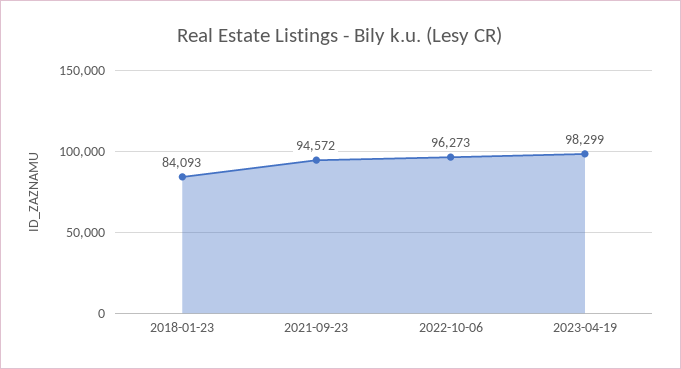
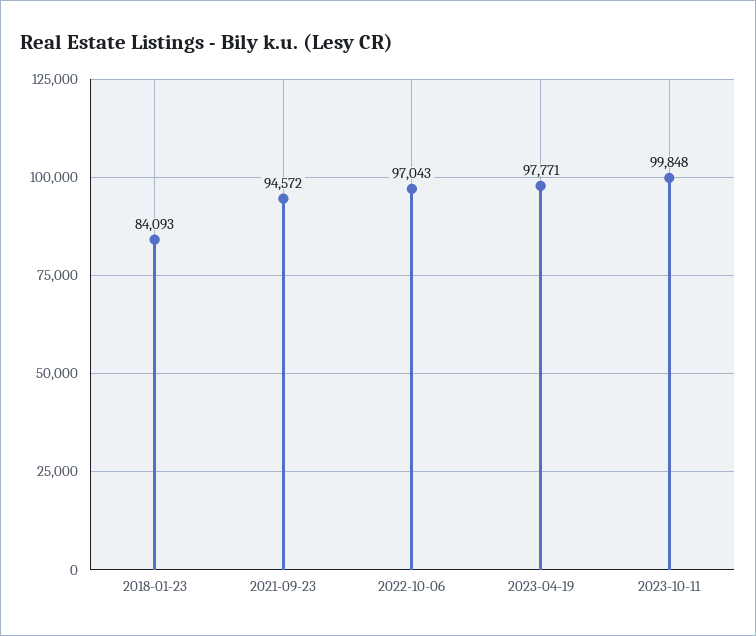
2022-10-06: 96273 -> 97043
2023-04-19: 98299 -> 97771
2023-10-11: none -> 99848

